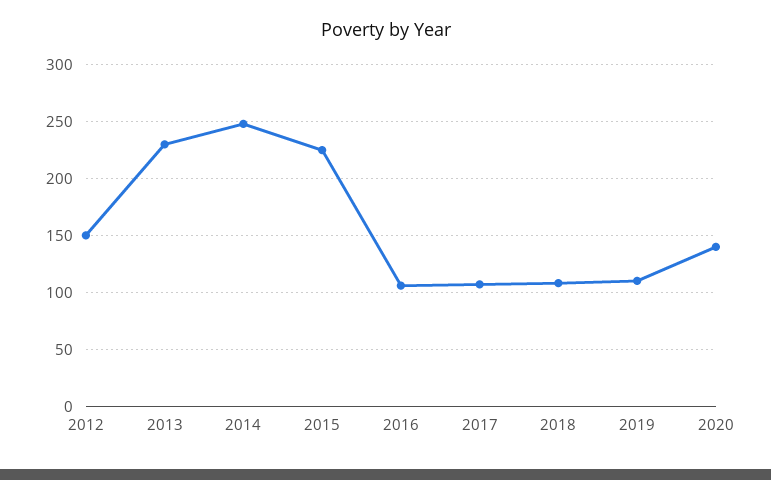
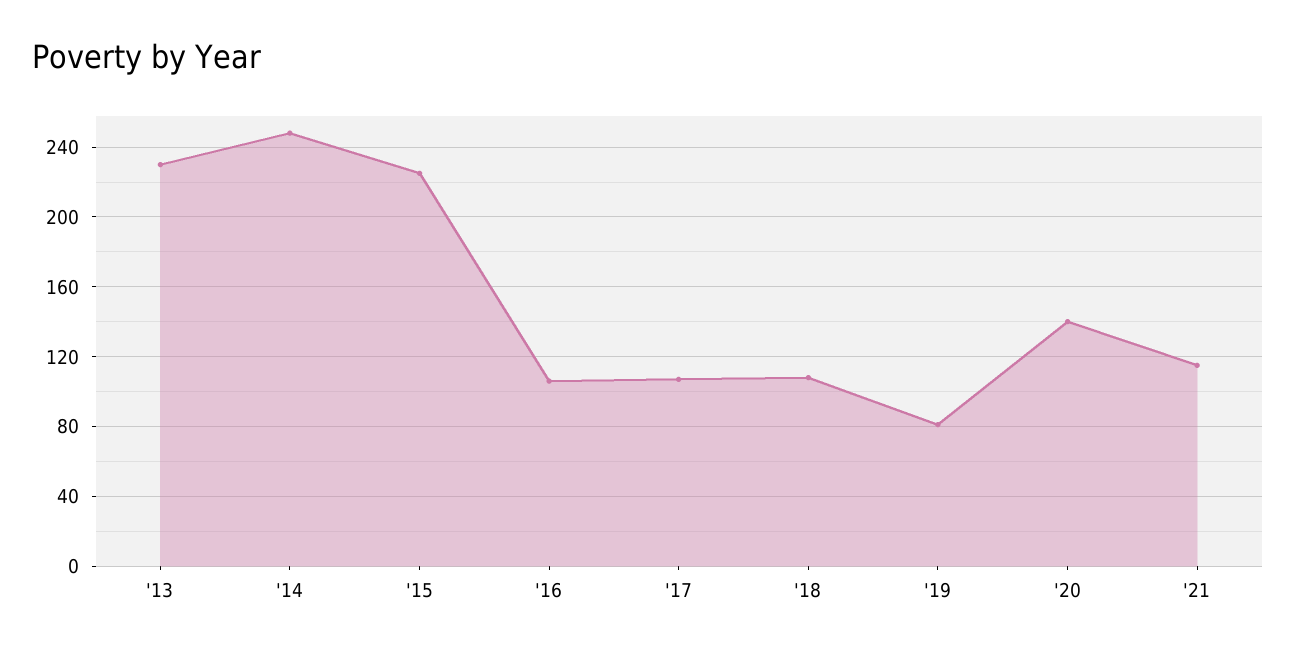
2012: 150 -> none
2019: 110 -> 80
'21: none -> 115

